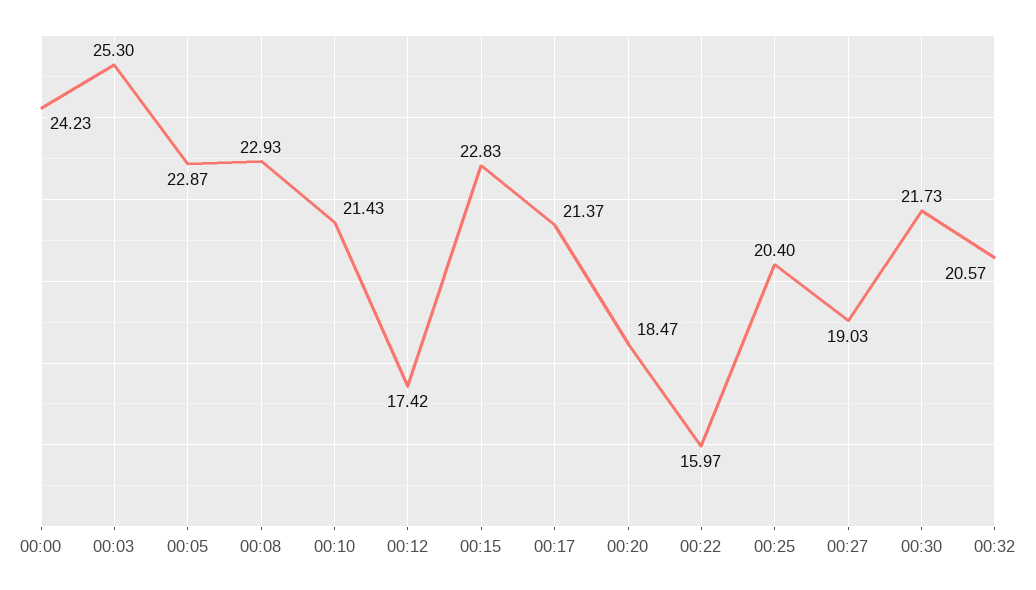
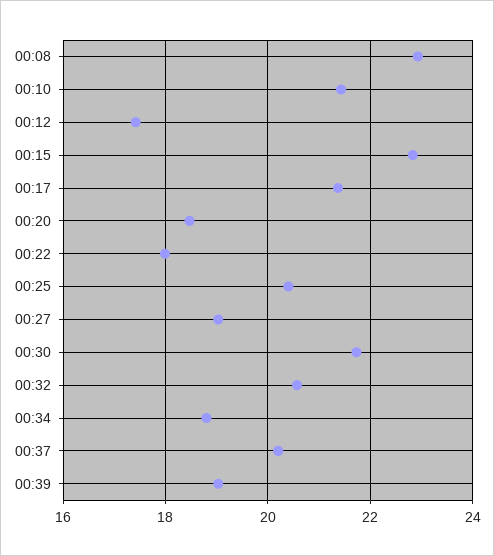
00:00: 24.23 -> none
00:03: 25.3 -> none
00:05: 22.87 -> none
00:22: 15.97 -> 18
00:34: none -> 18.8
00:37: none -> 20.2
00:39: none -> 19

